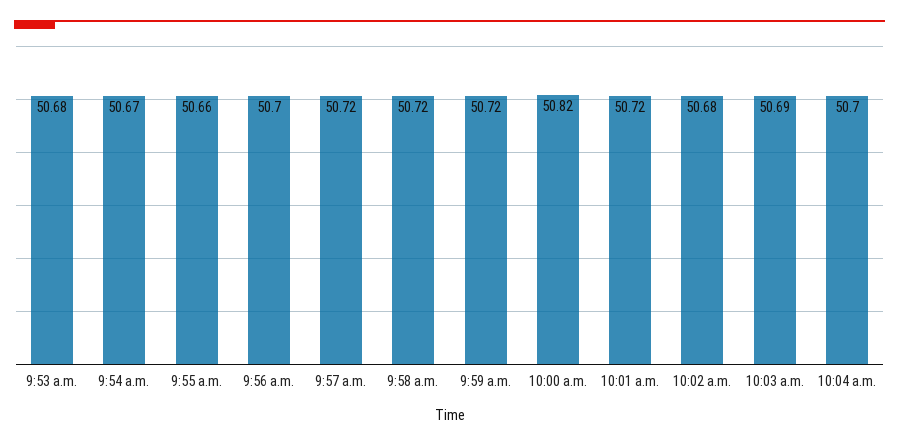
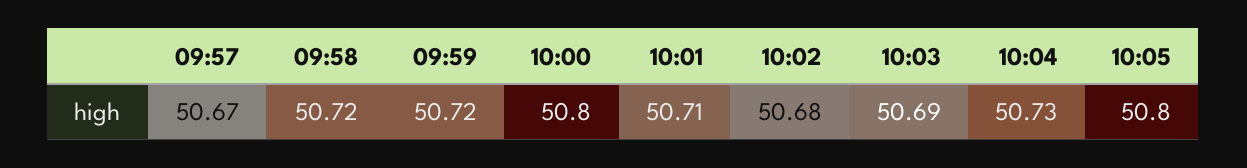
9:53 a.m.: 50.68 -> none
9:54 a.m.: 50.67 -> none
9:55 a.m.: 50.66 -> none
9:56 a.m.: 50.7 -> none
9:57 a.m.: 50.72 -> 50.67
10:00 a.m.: 50.82 -> 50.8
10:01 a.m.: 50.72 -> 50.71
10:04 a.m.: 50.7 -> 50.73
10:05: none -> 50.8

